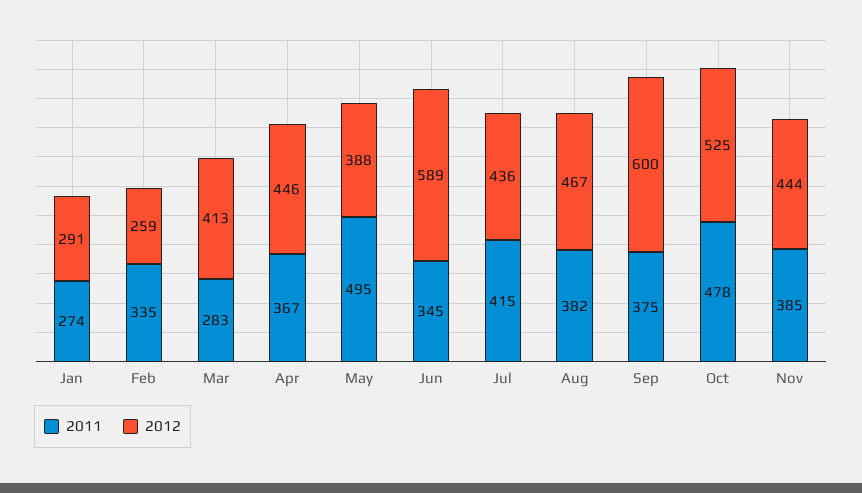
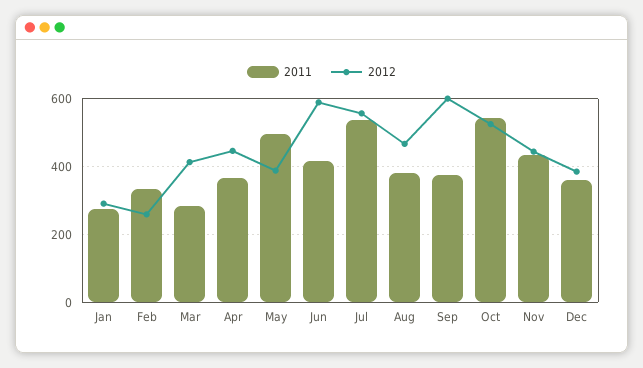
2011, Jun: 345 -> 420
2011, Jul: 415 -> 540
2012, Jul: 436 -> 560
2011, Oct: 478 -> 540
2011, Nov: 385 -> 440
2011, Dec: none -> 360
2012, Dec: none -> 380

